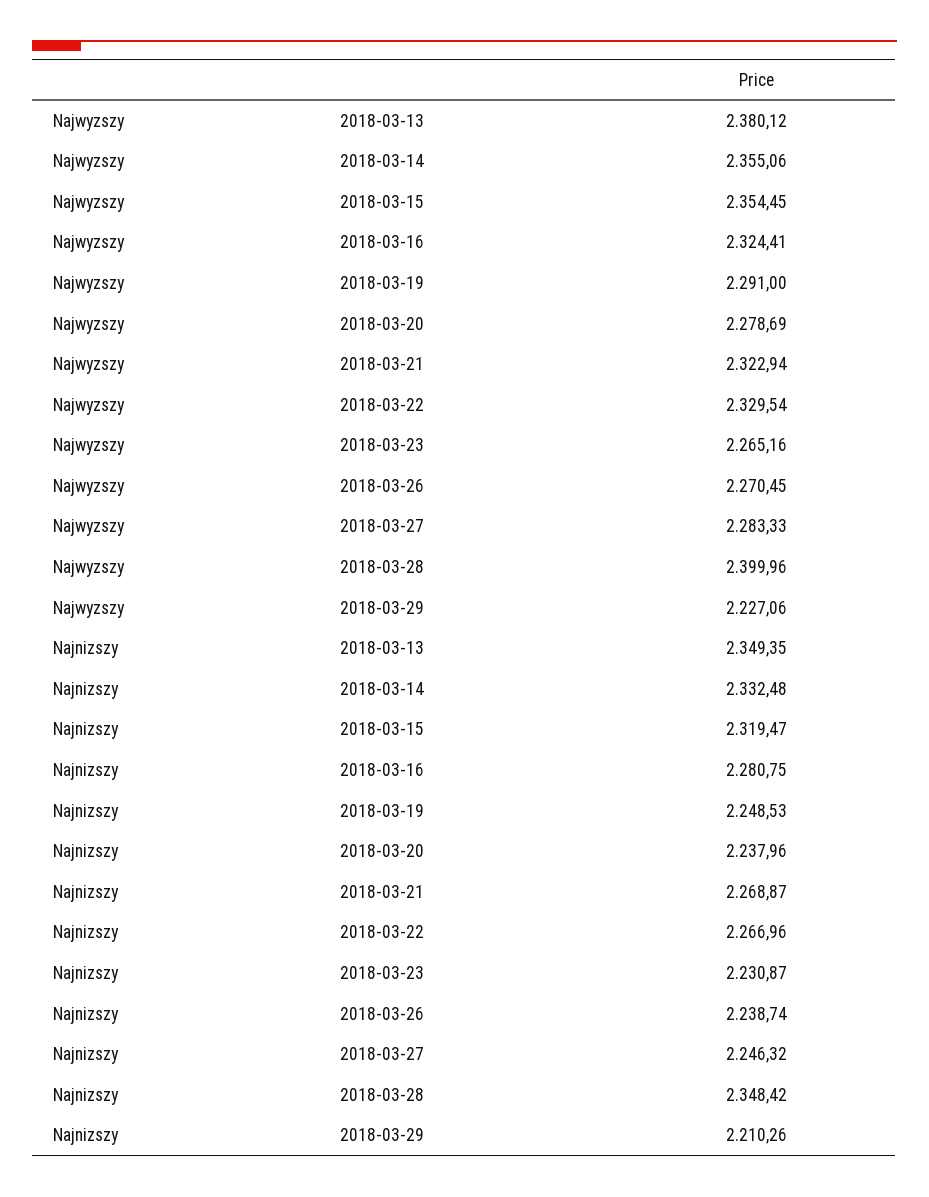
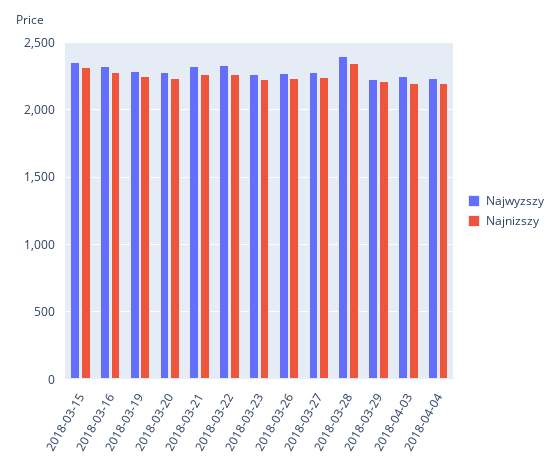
Najwyzszy, 2018-03-13: 2380.12 -> none
Najwyzszy, 2018-03-14: 2355.06 -> none
Najnizszy, 2018-03-13: 2349.35 -> none
Najnizszy, 2018-03-14: 2332.48 -> none
Najwyzszy, 2018-04-03: none -> 2250
Najnizszy, 2018-04-03: none -> 2200
Najwyzszy, 2018-04-04: none -> 2250
Najnizszy, 2018-04-04: none -> 2200

